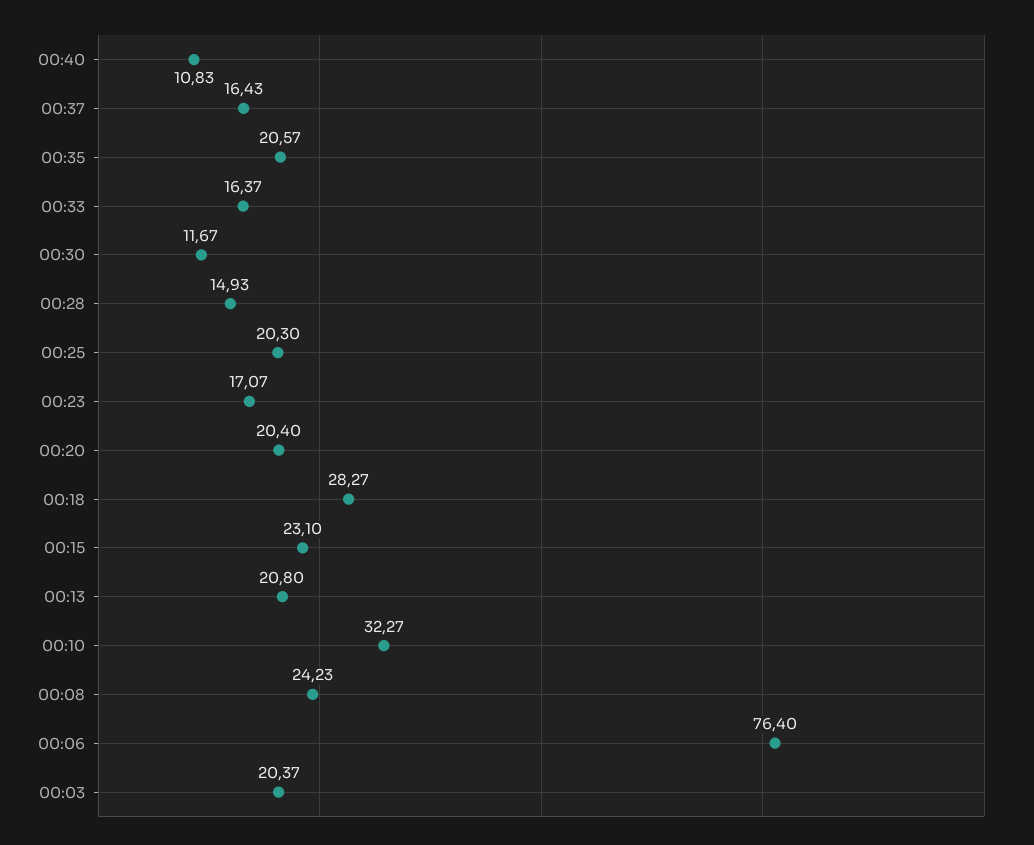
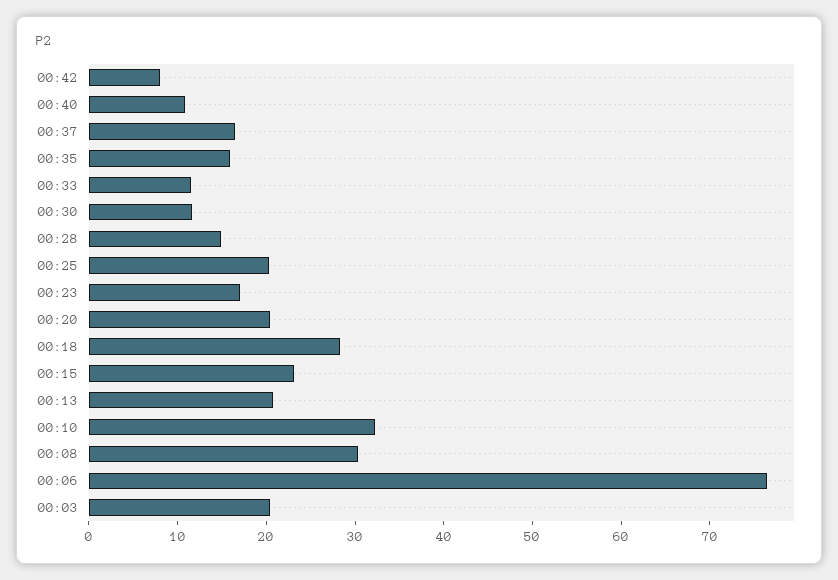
00:35: 20.57 -> 16
00:33: 16.37 -> 12
00:08: 24.23 -> 30
00:42: none -> 8

